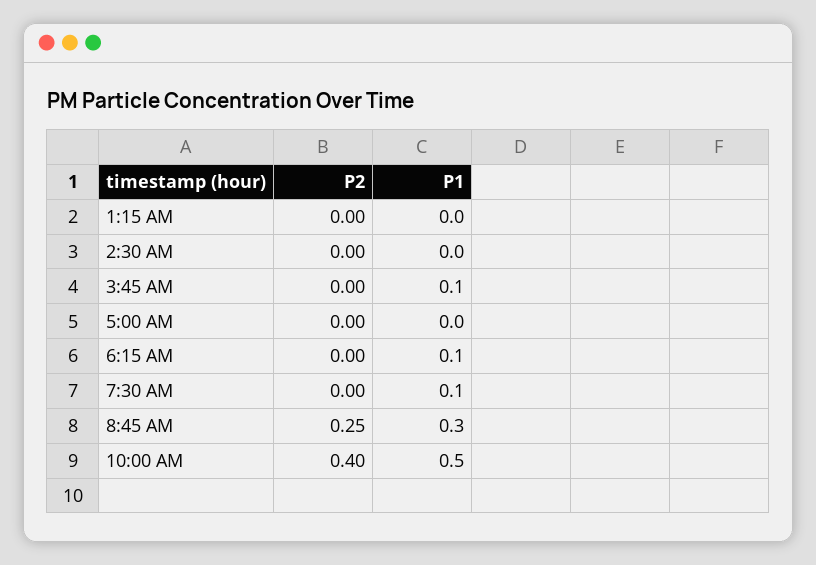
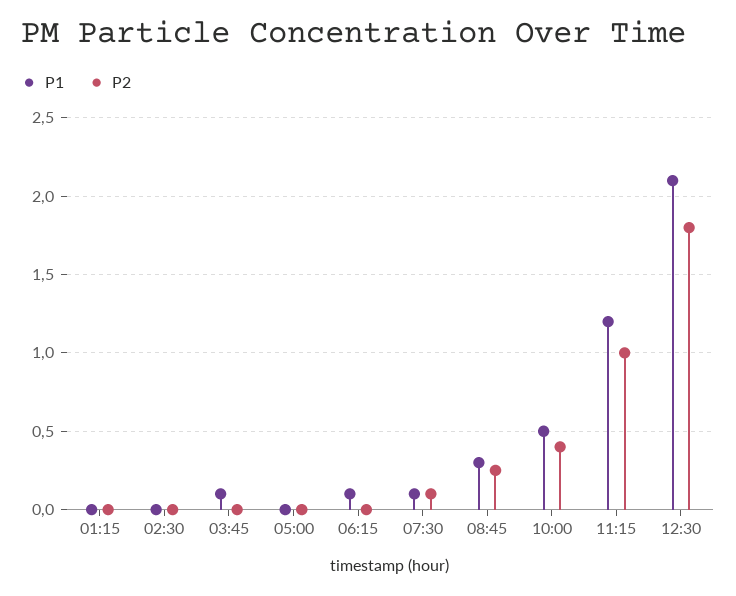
P2, 7:30 AM: 0 -> 0.1
P1, 11:15: none -> 1.2
P2, 11:15: none -> 1
P1, 12:30: none -> 2.1
P2, 12:30: none -> 1.8

